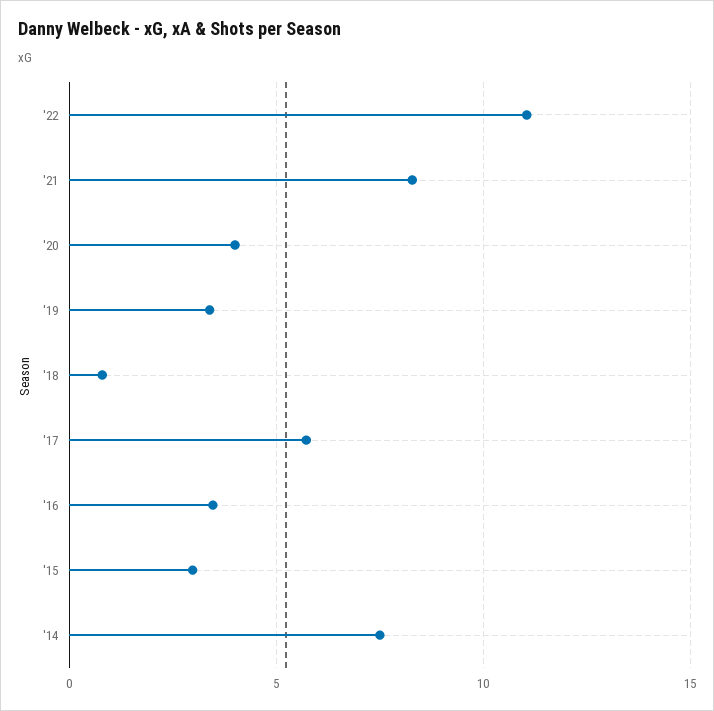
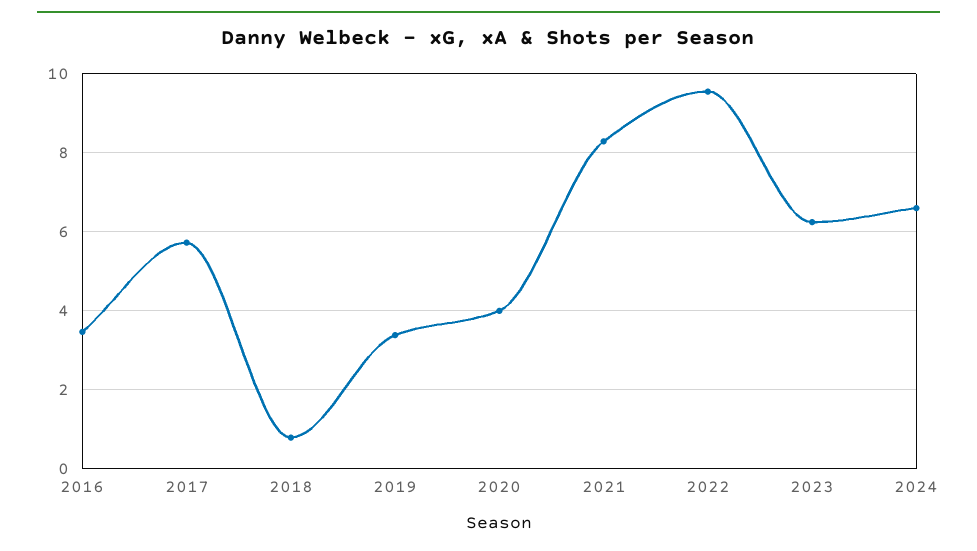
'22: 11 -> 9.6
'15: 3 -> none
'14: 7.5 -> none
2023: none -> 6.2
2024: none -> 6.6

